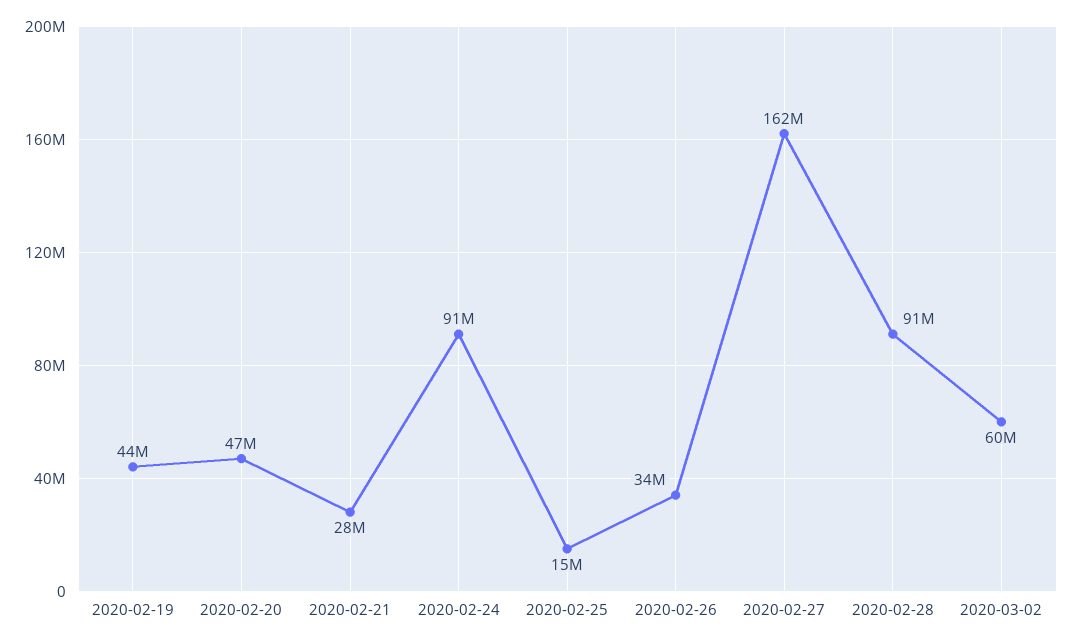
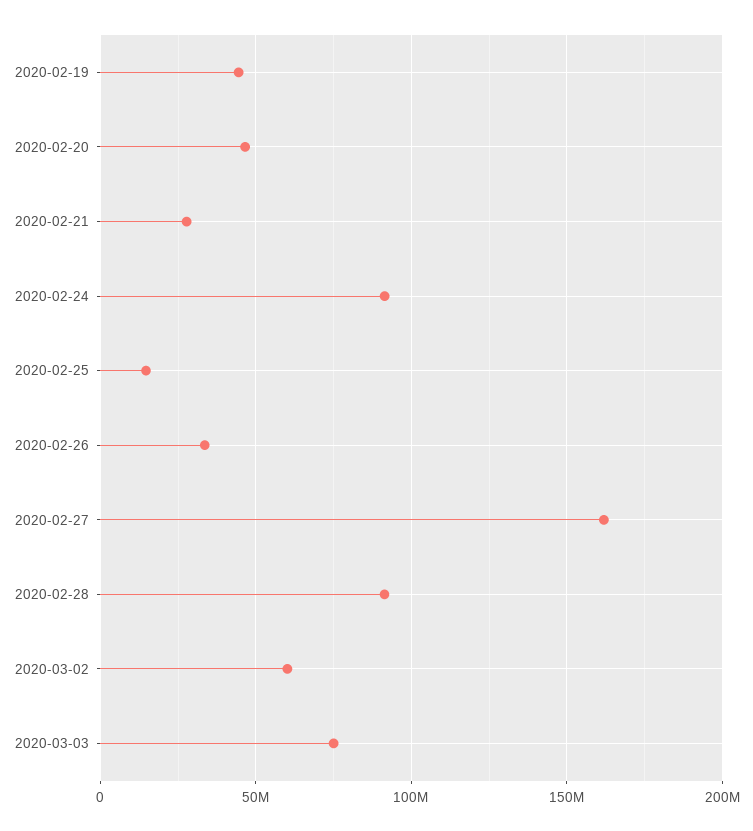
2020-03-03: none -> 75000000

